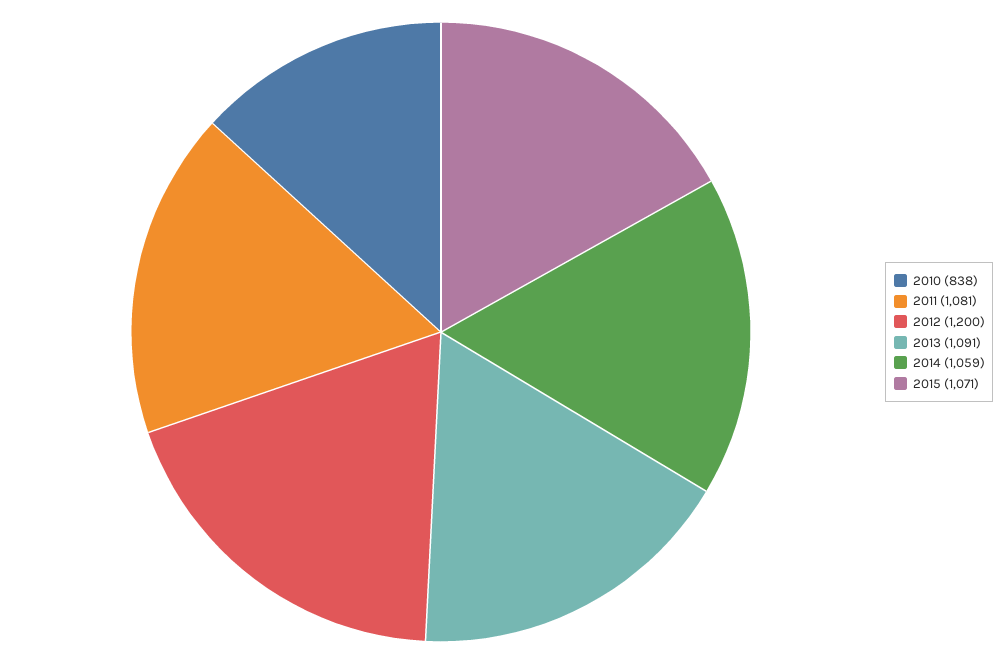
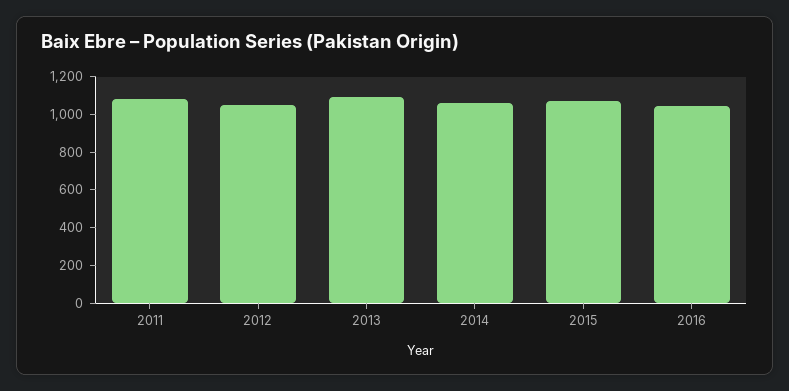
2010: 838 -> none
2012: 1200 -> 1050
2016: none -> 1050

